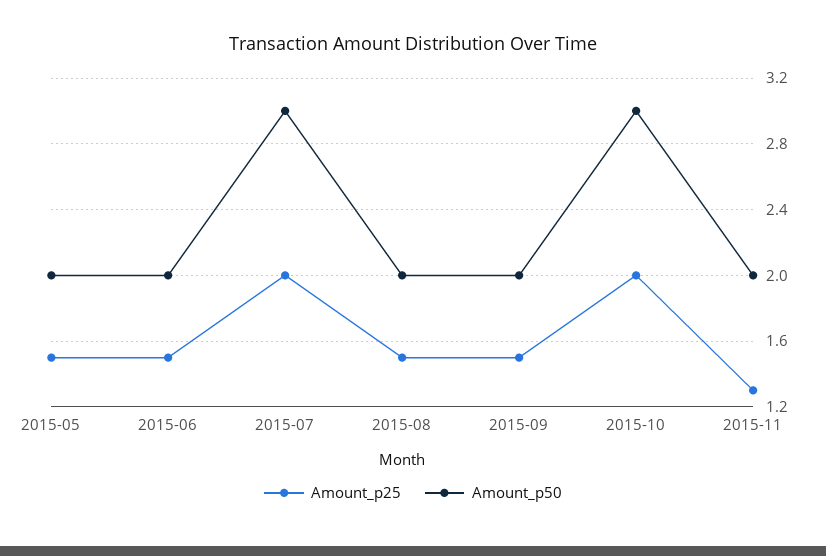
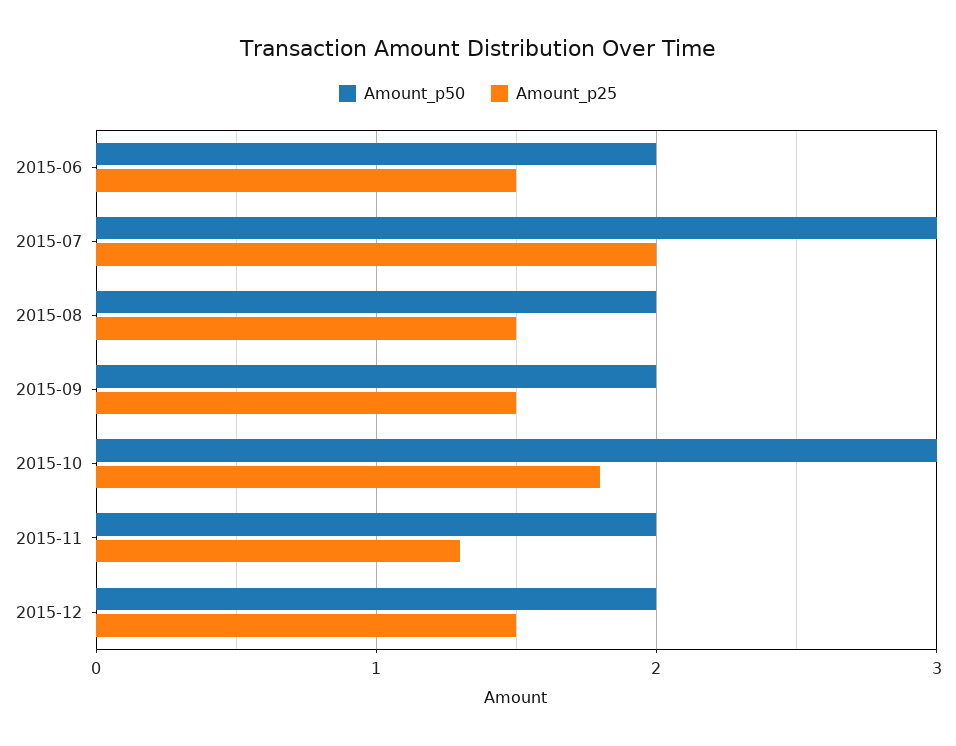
Amount_p25, 2015-05: 1.5 -> none
Amount_p50, 2015-05: 2 -> none
Amount_p25, 2015-10: 2 -> 1.8
Amount_p50, 2015-12: none -> 2
Amount_p25, 2015-12: none -> 1.5

